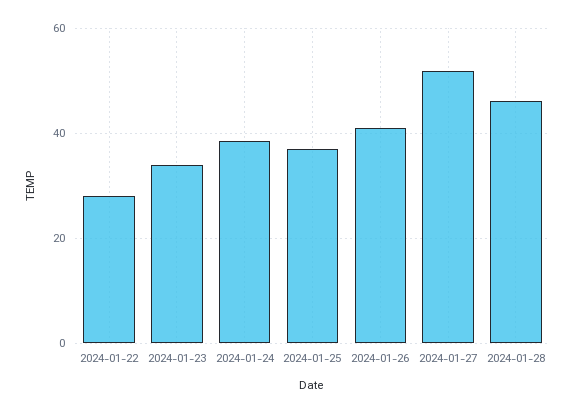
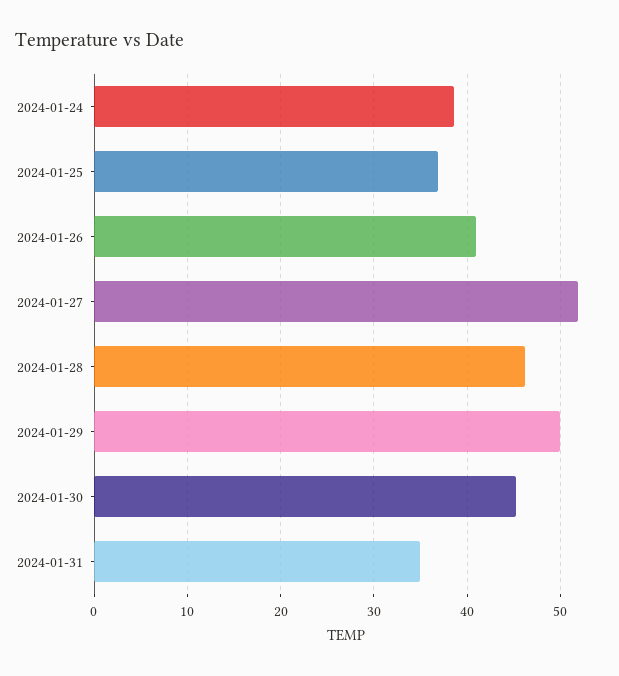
2024-01-22: 28 -> none
2024-01-23: 34 -> none
2024-01-29: none -> 50
2024-01-30: none -> 45
2024-01-31: none -> 35

